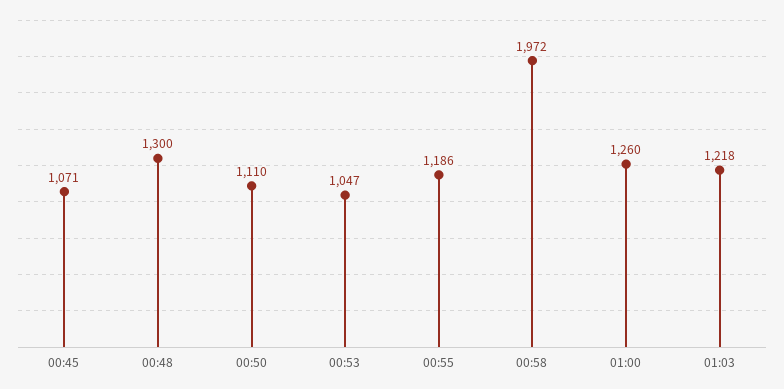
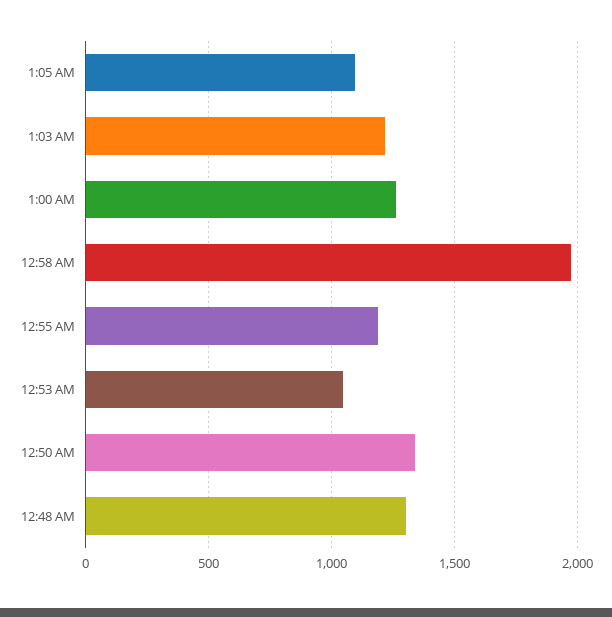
00:45: 1071 -> none
00:50: 1110 -> 1350
1:05 AM: none -> 1100

